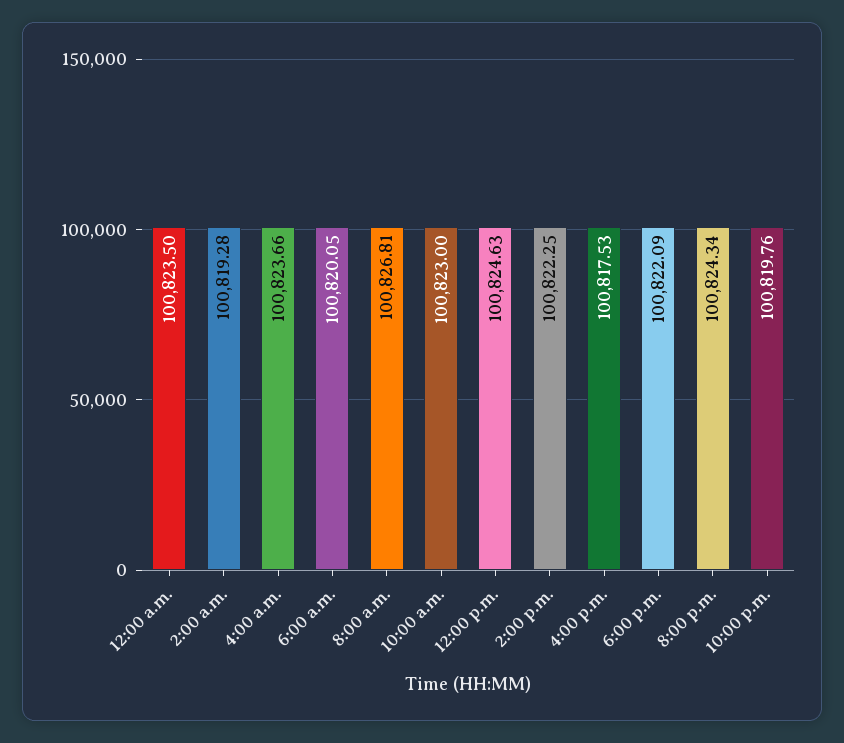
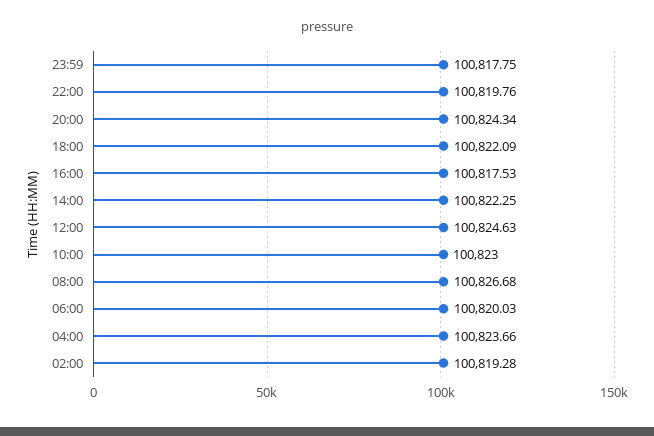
12:00 a.m.: 100823.5 -> none
6:00 a.m.: 100820.05 -> 100820.03
8:00 a.m.: 100826.81 -> 100826.68
23:59: none -> 100817.75

